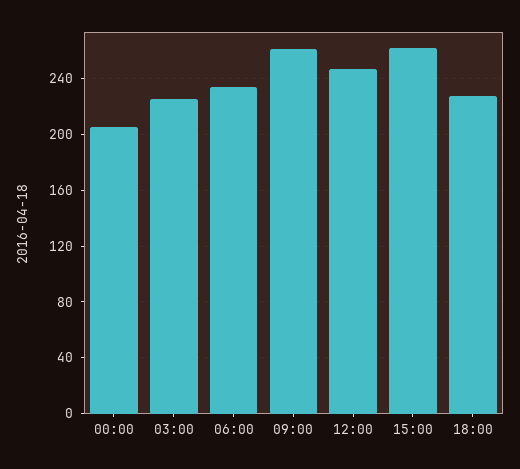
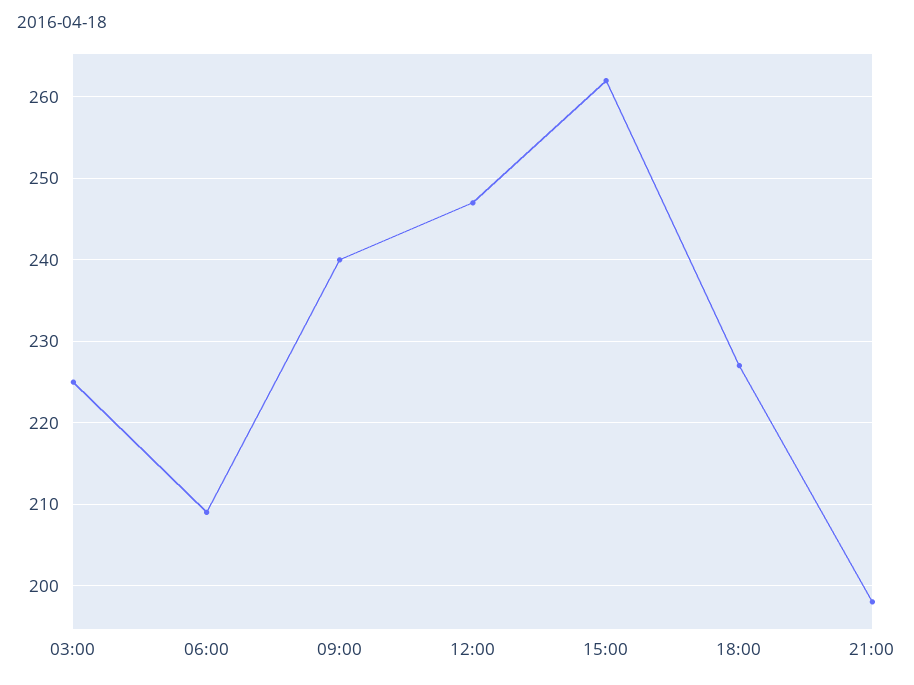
00:00: 205 -> none
06:00: 235 -> 209
09:00: 260 -> 240
21:00: none -> 198

